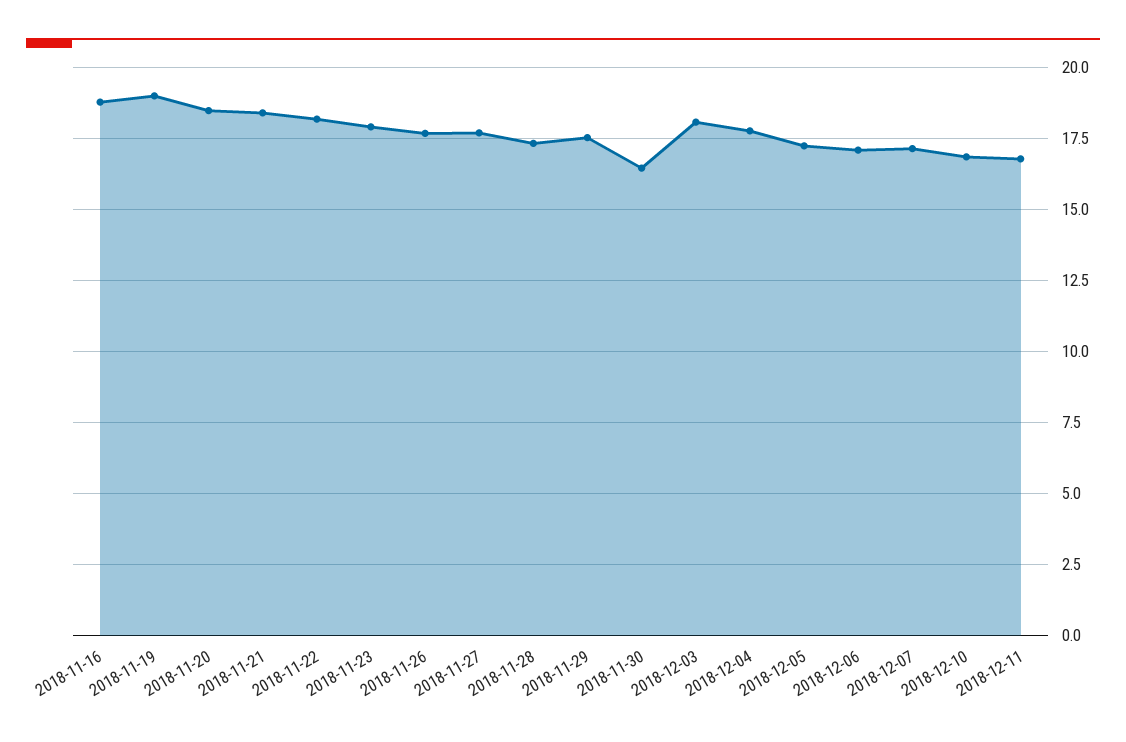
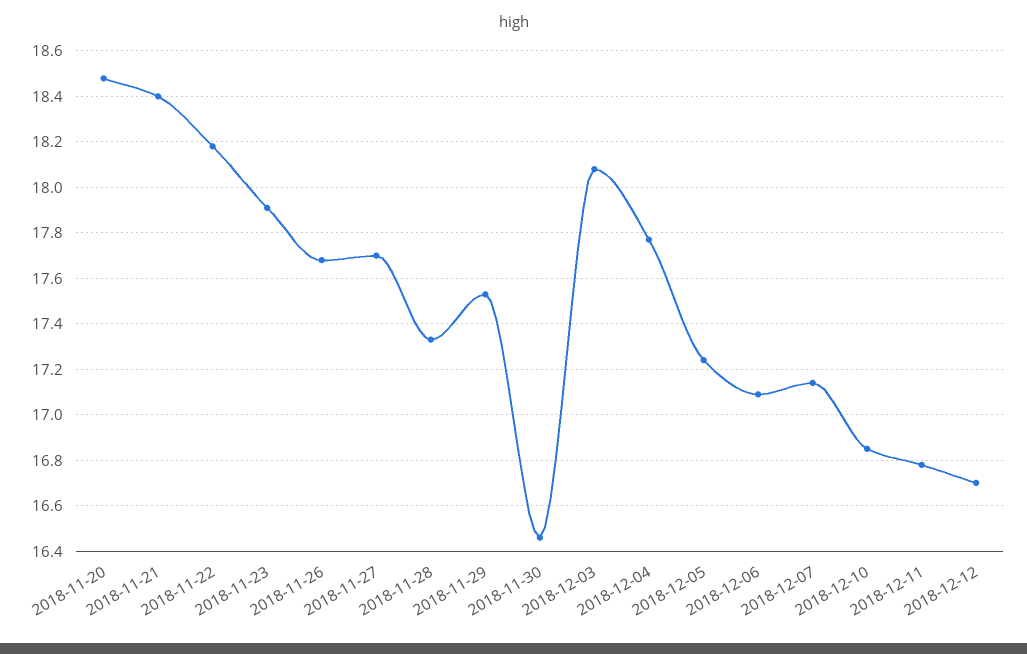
2018-11-16: 18.75 -> none
2018-11-19: 19 -> none
2018-12-12: none -> 16.7

